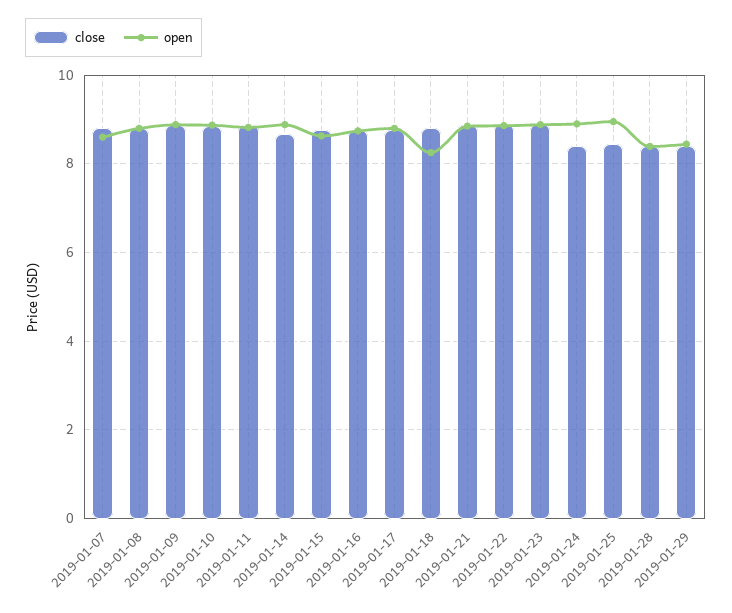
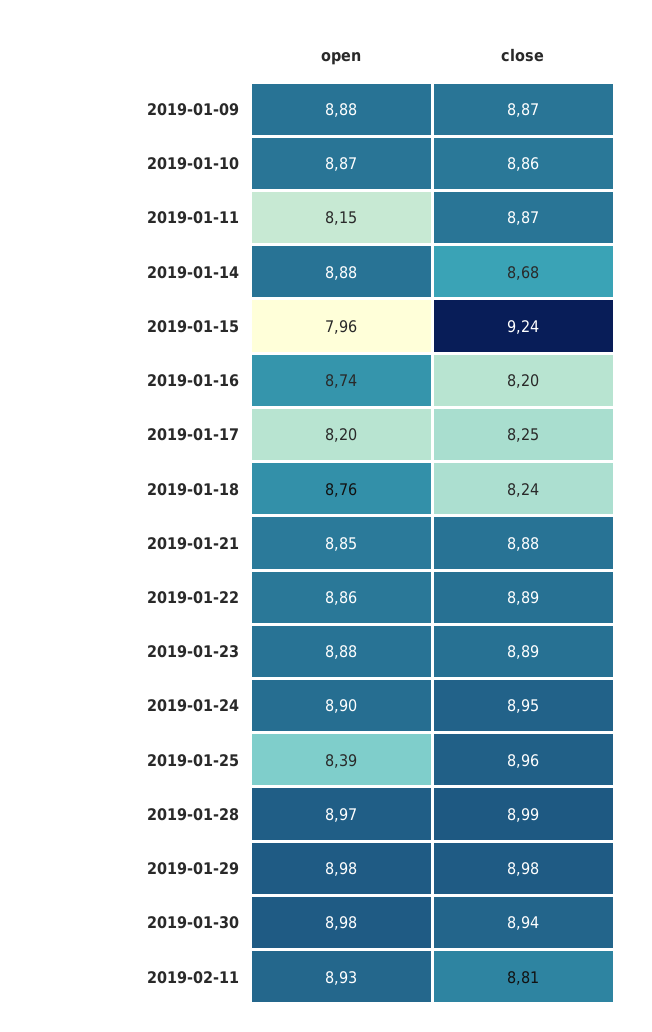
close, 2019-01-07: 8.8 -> none
open, 2019-01-07: 8.6 -> none
close, 2019-01-08: 8.8 -> none
open, 2019-01-08: 8.8 -> none
open, 2019-01-11: 8.8 -> 8.15
close, 2019-01-15: 8.8 -> 9.24
open, 2019-01-15: 8.6 -> 7.96
close, 2019-01-16: 8.8 -> 8.2
close, 2019-01-17: 8.8 -> 8.25
open, 2019-01-17: 8.8 -> 8.2
close, 2019-01-18: 8.8 -> 8.24
open, 2019-01-18: 8.2 -> 8.76
close, 2019-01-24: 8.4 -> 8.95
close, 2019-01-25: 8.4 -> 8.96
open, 2019-01-25: 9 -> 8.39
close, 2019-01-28: 8.4 -> 8.99
open, 2019-01-28: 8.4 -> 8.97
close, 2019-01-29: 8.4 -> 8.98
open, 2019-01-29: 8.4 -> 8.98
open, 2019-01-30: none -> 8.98
close, 2019-01-30: none -> 8.94
open, 2019-02-11: none -> 8.93
close, 2019-02-11: none -> 8.81

